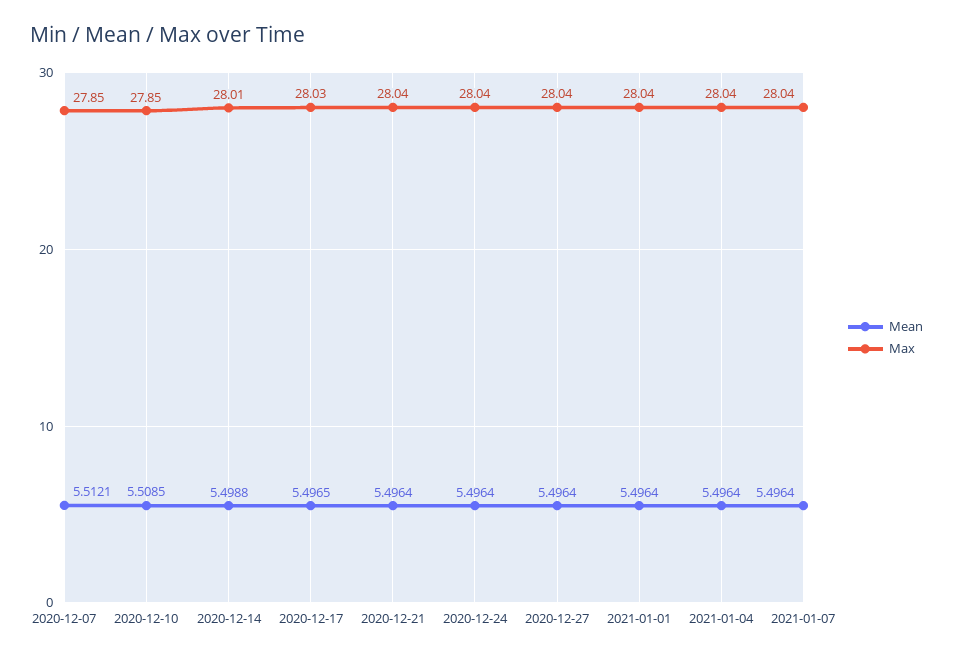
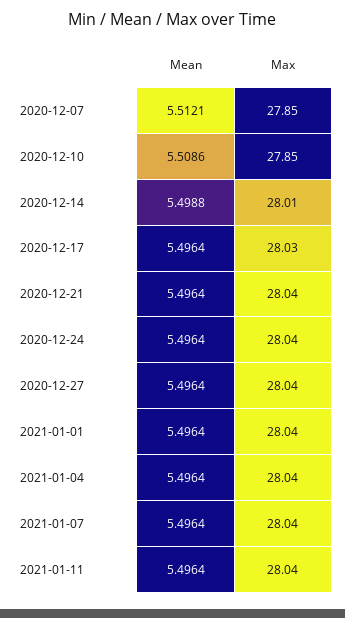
Mean, 2020-12-10: 5.5085 -> 5.5086
Mean, 2020-12-17: 5.4965 -> 5.4964
Mean, 2021-01-11: none -> 5.4964
Max, 2021-01-11: none -> 28.04

